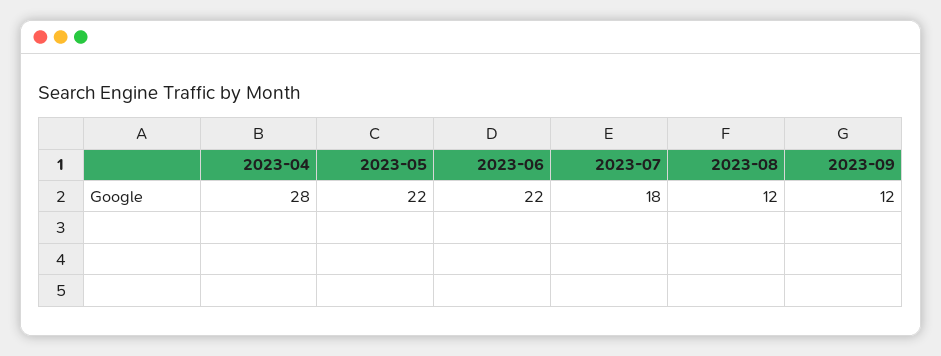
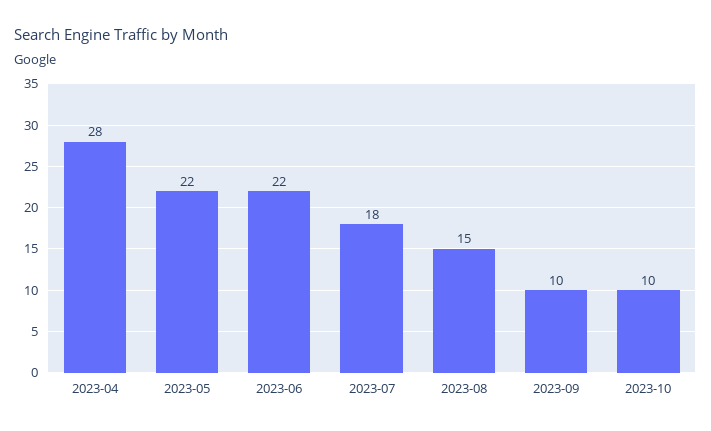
2023-08: 12 -> 15
2023-09: 12 -> 10
2023-10: none -> 10

